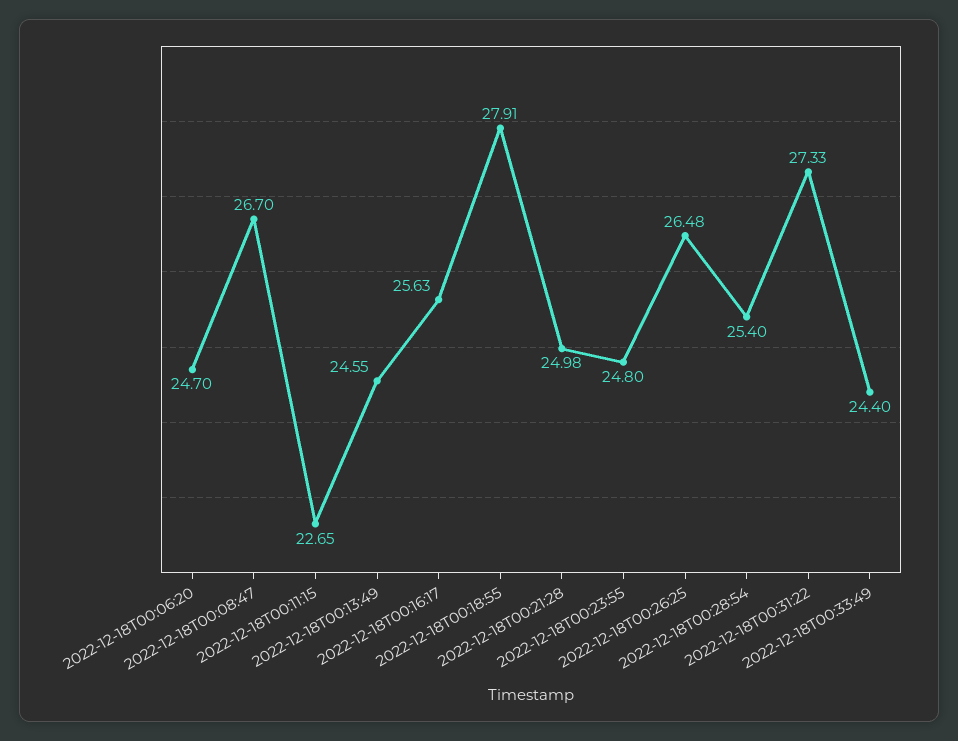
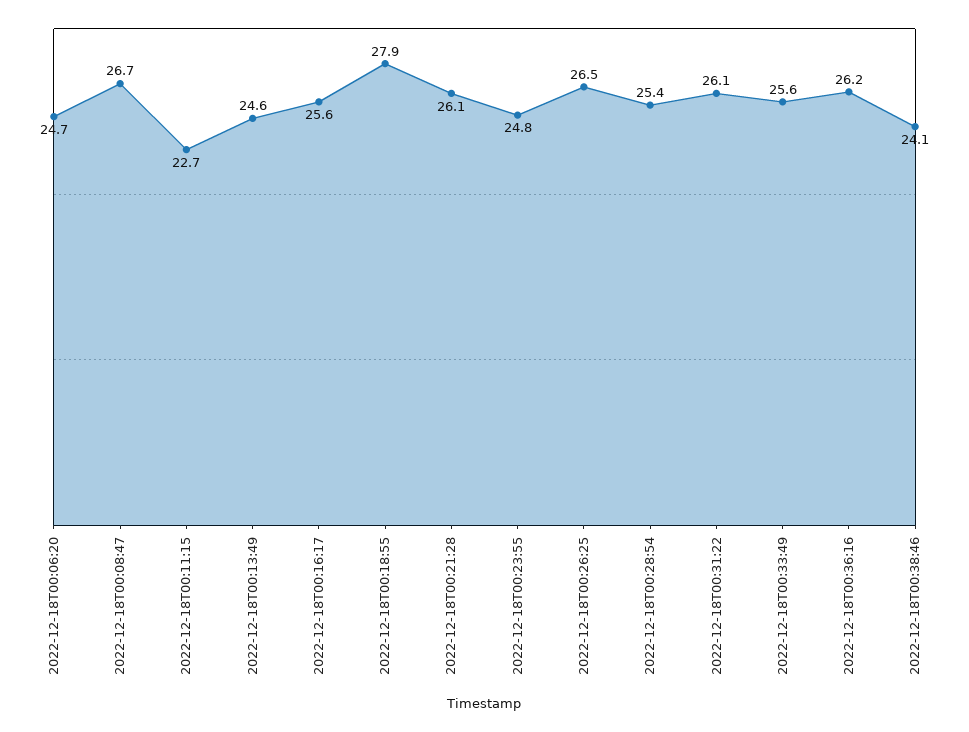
2022-12-18T00:21:28: 24.98 -> 26.1
2022-12-18T00:31:22: 27.33 -> 26.1
2022-12-18T00:33:49: 24.4 -> 25.6
2022-12-18T00:36:16: none -> 26.2
2022-12-18T00:38:46: none -> 24.1

